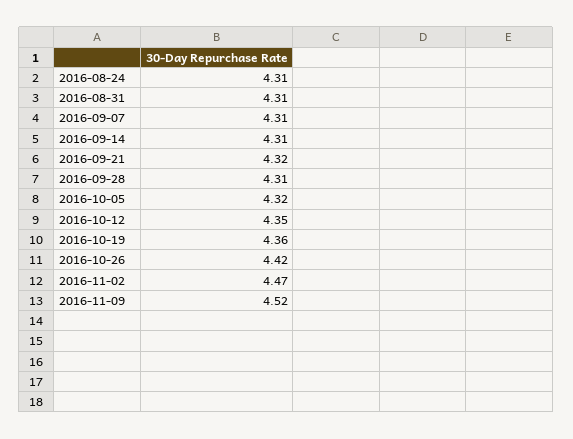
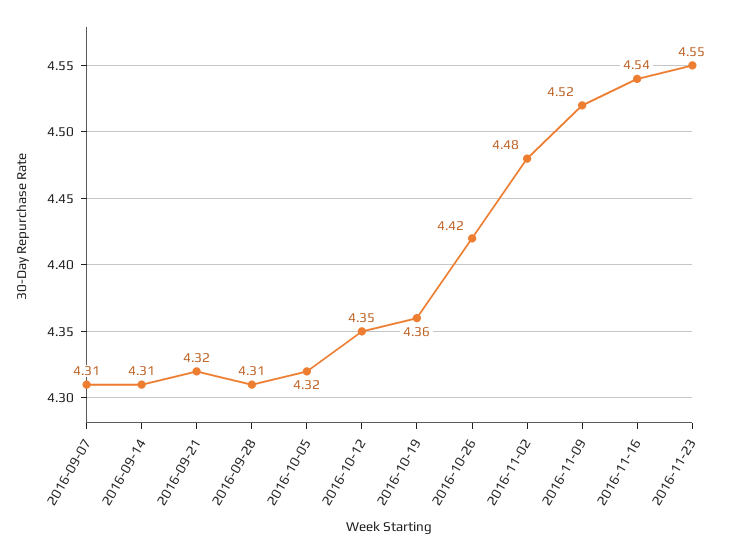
2016-08-24: 4.31 -> none
2016-08-31: 4.31 -> none
2016-11-02: 4.47 -> 4.48
2016-11-16: none -> 4.54
2016-11-23: none -> 4.55

